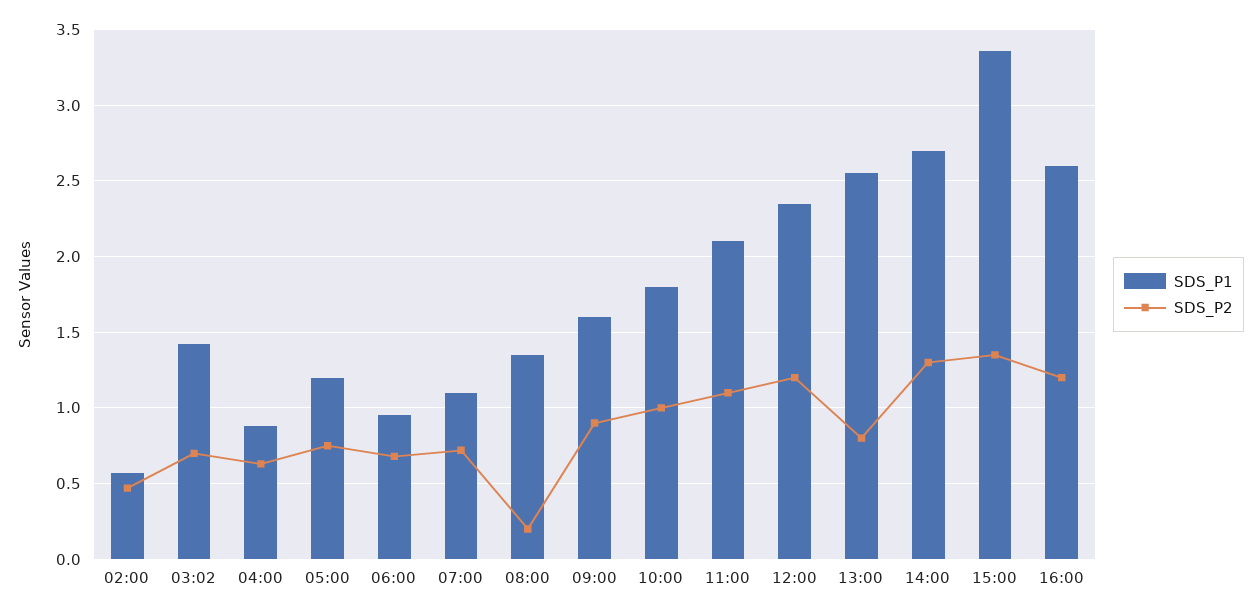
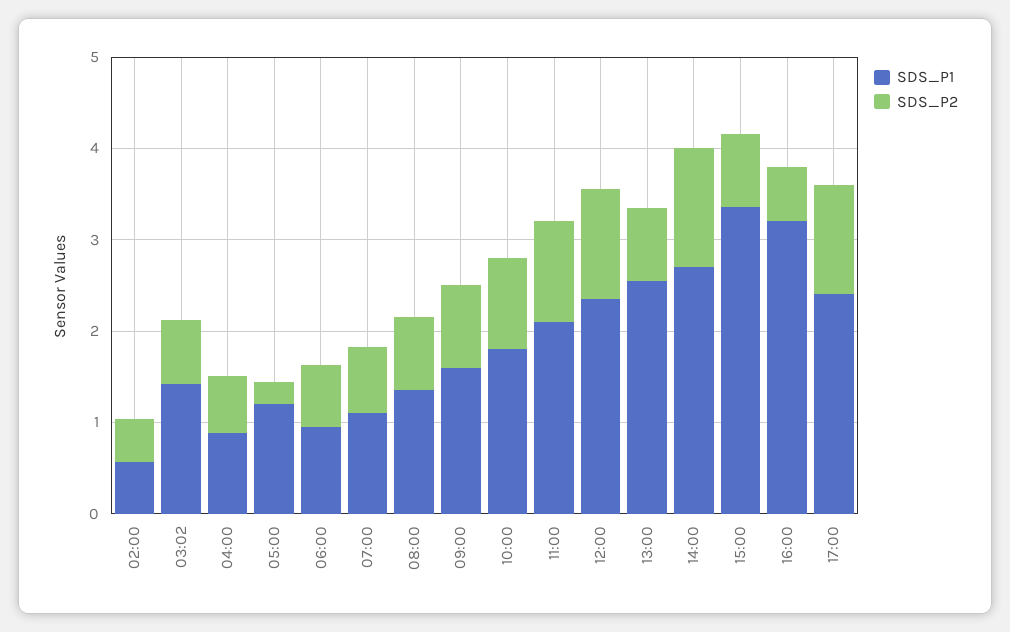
SDS_P2, 05:00: 0.75 -> 0.2
SDS_P2, 08:00: 0.2 -> 0.8
SDS_P2, 15:00: 1.35 -> 0.8
SDS_P1, 16:00: 2.6 -> 3.2
SDS_P2, 16:00: 1.2 -> 0.6
SDS_P1, 17:00: none -> 2.4
SDS_P2, 17:00: none -> 1.2

